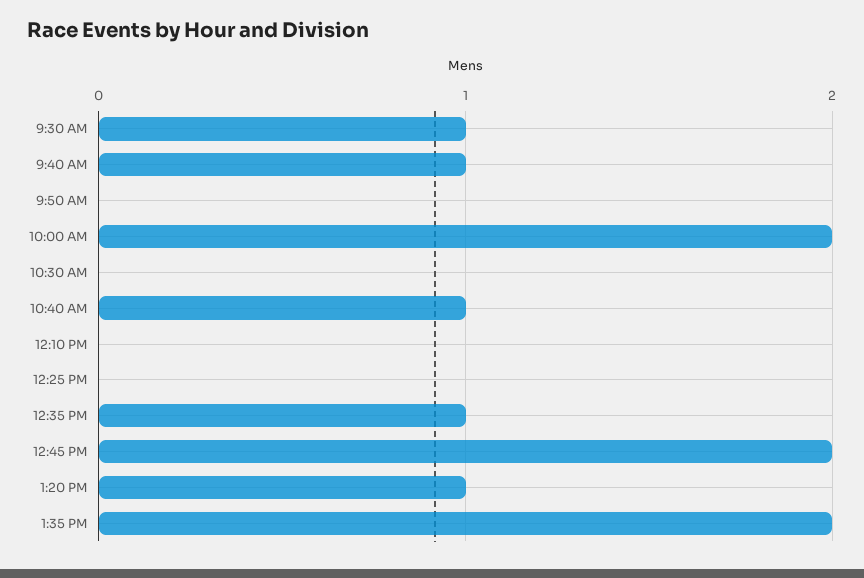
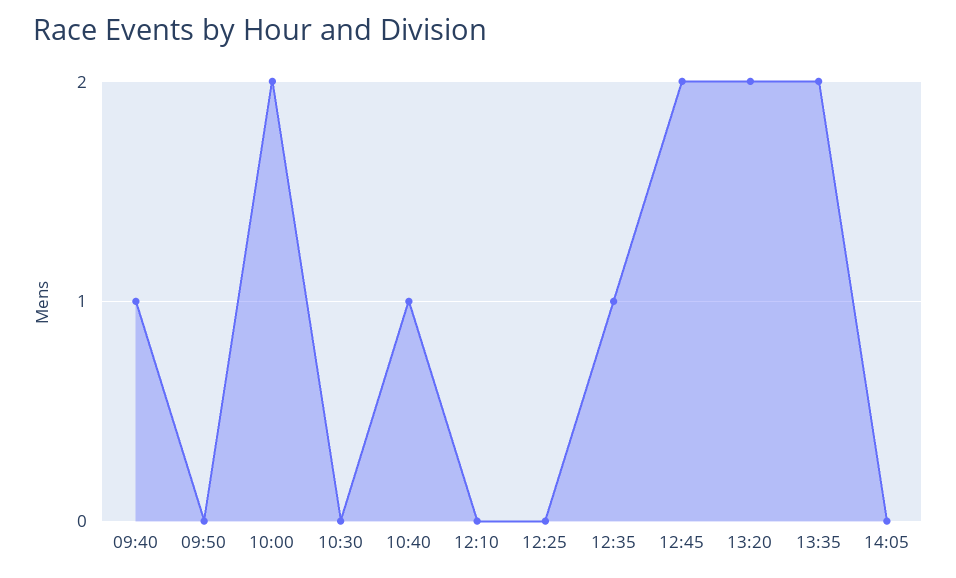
9:30 AM: 1 -> none
1:20 PM: 1 -> 2
14:05: none -> 0

